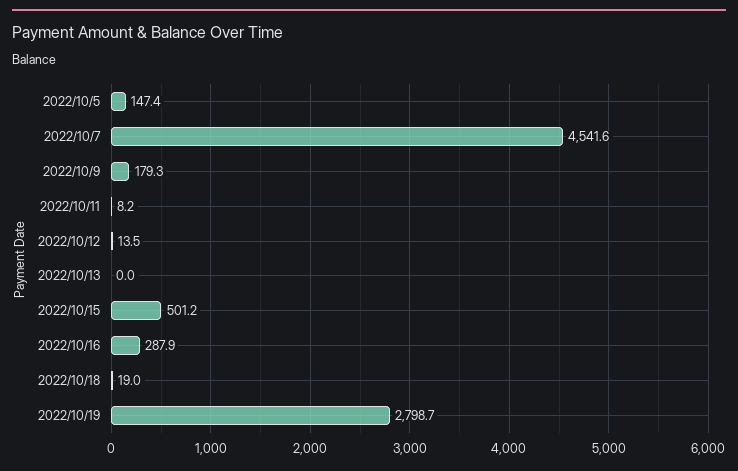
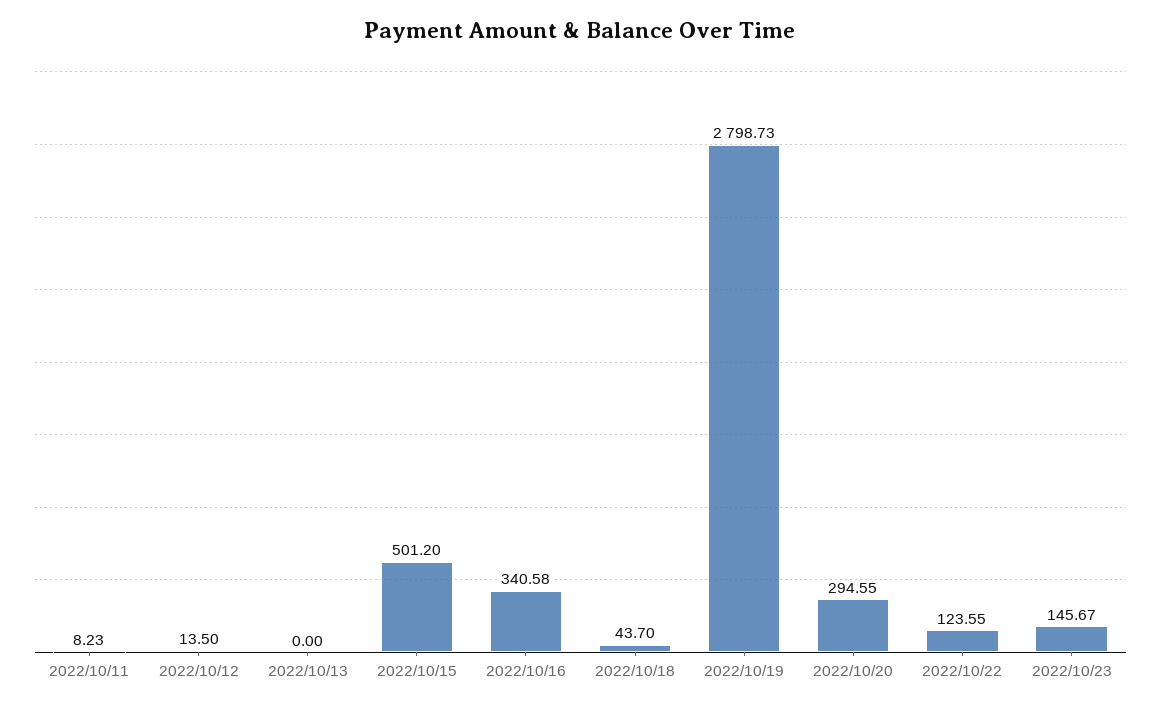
2022/10/5: 147.4 -> none
2022/10/7: 4541.6 -> none
2022/10/9: 179.3 -> none
2022/10/16: 287.9 -> 340.58
2022/10/18: 19 -> 43.7
2022/10/20: none -> 294.55
2022/10/22: none -> 123.55
2022/10/23: none -> 145.67

